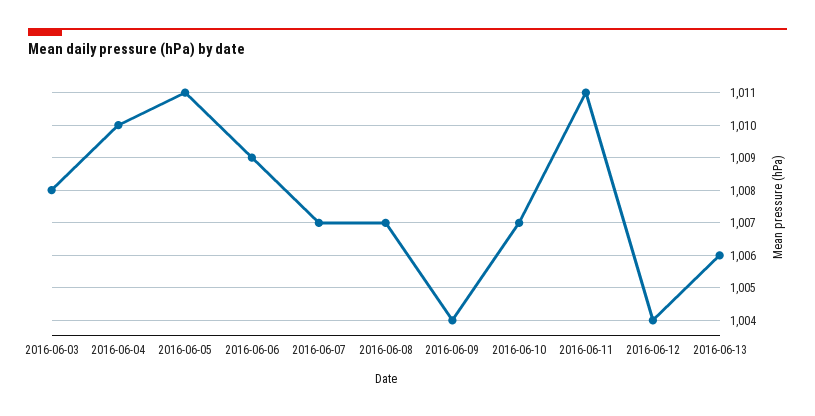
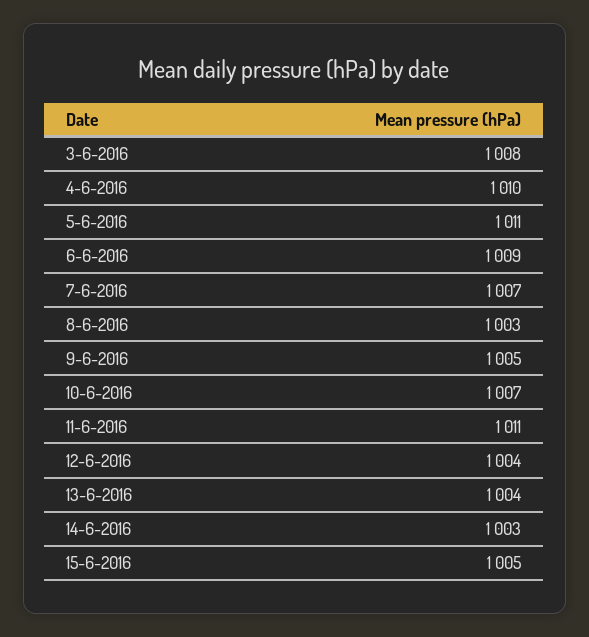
2016-06-08: 1007 -> 1003
2016-06-09: 1004 -> 1005
2016-06-13: 1006 -> 1004
14-6-2016: none -> 1003
15-6-2016: none -> 1005

